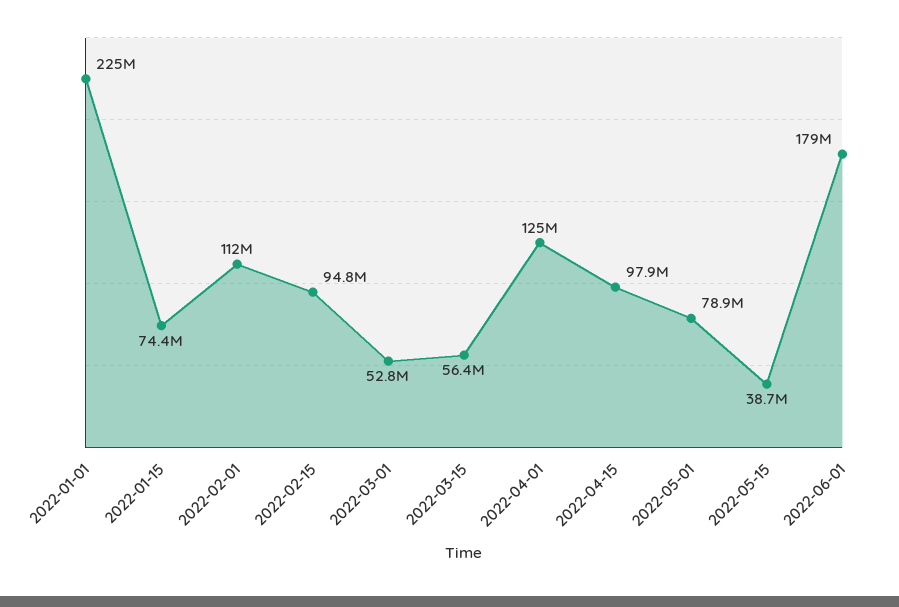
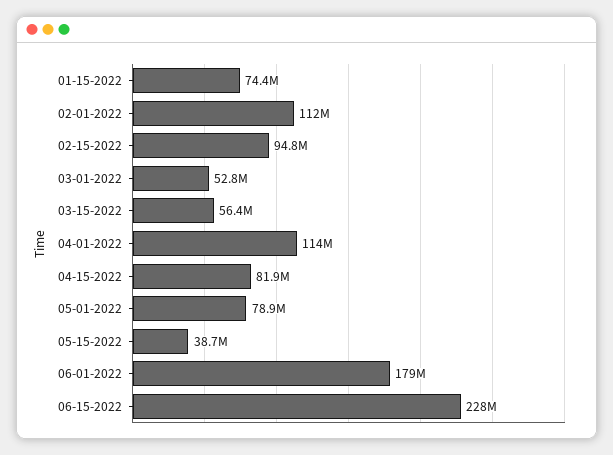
2022-01-01: 225000000 -> none
2022-04-01: 125000000 -> 114000000
2022-04-15: 97900000 -> 81900000
06-15-2022: none -> 228000000

